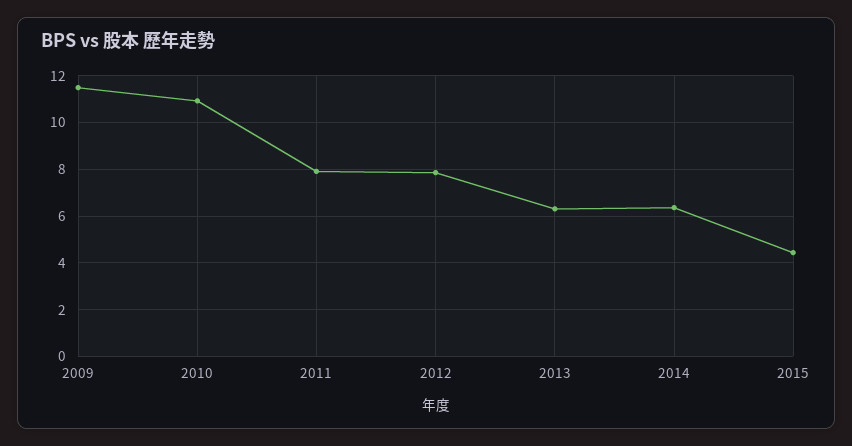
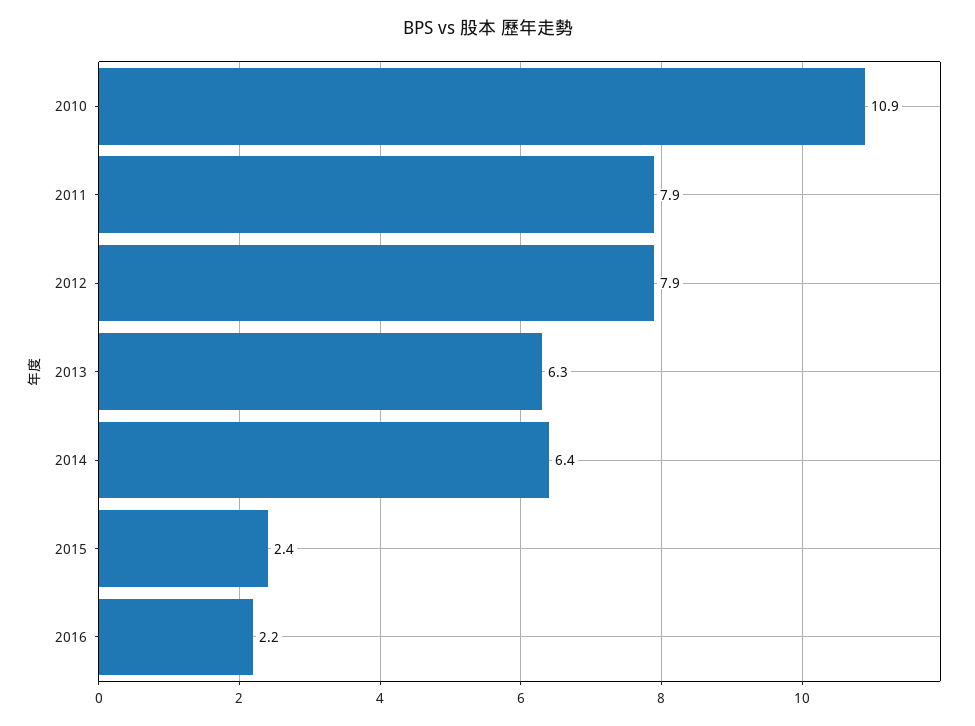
2009: 11.5 -> none
2015: 4.5 -> 2.4
2016: none -> 2.2

